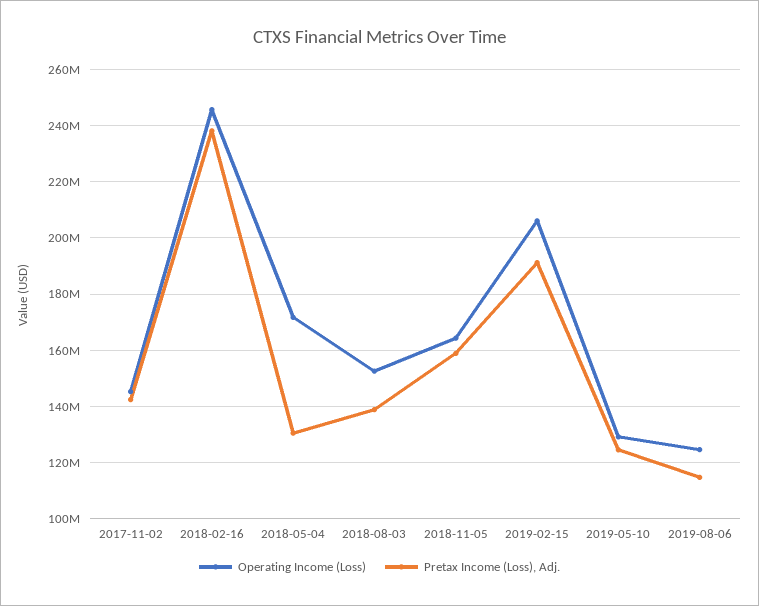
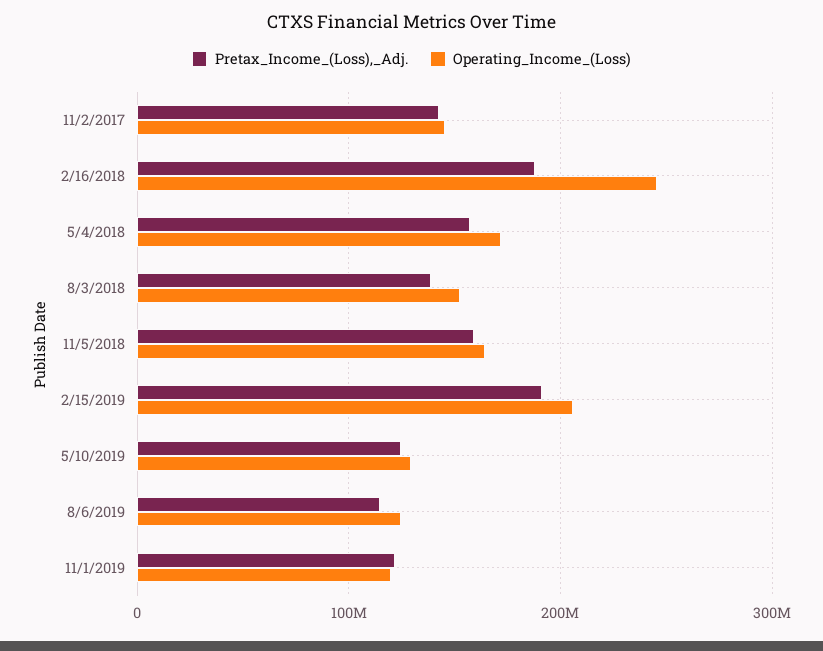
Pretax Income (Loss), Adj., 2018-02-16: 237500000 -> 190000000
Pretax Income (Loss), Adj., 2018-05-04: 130000000 -> 160000000
Pretax Income (Loss), Adj., 11/1/2019: none -> 120000000
Operating Income (Loss), 11/1/2019: none -> 120000000

